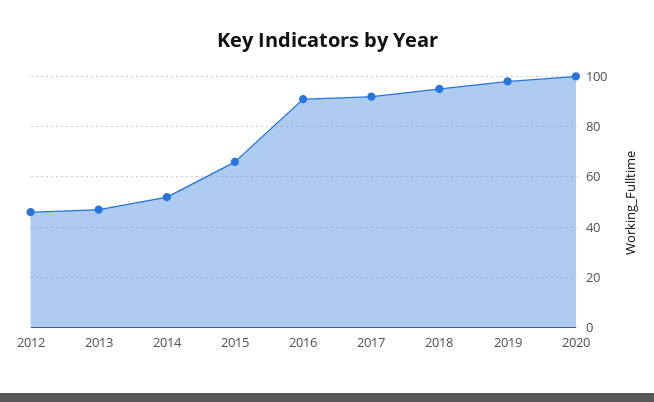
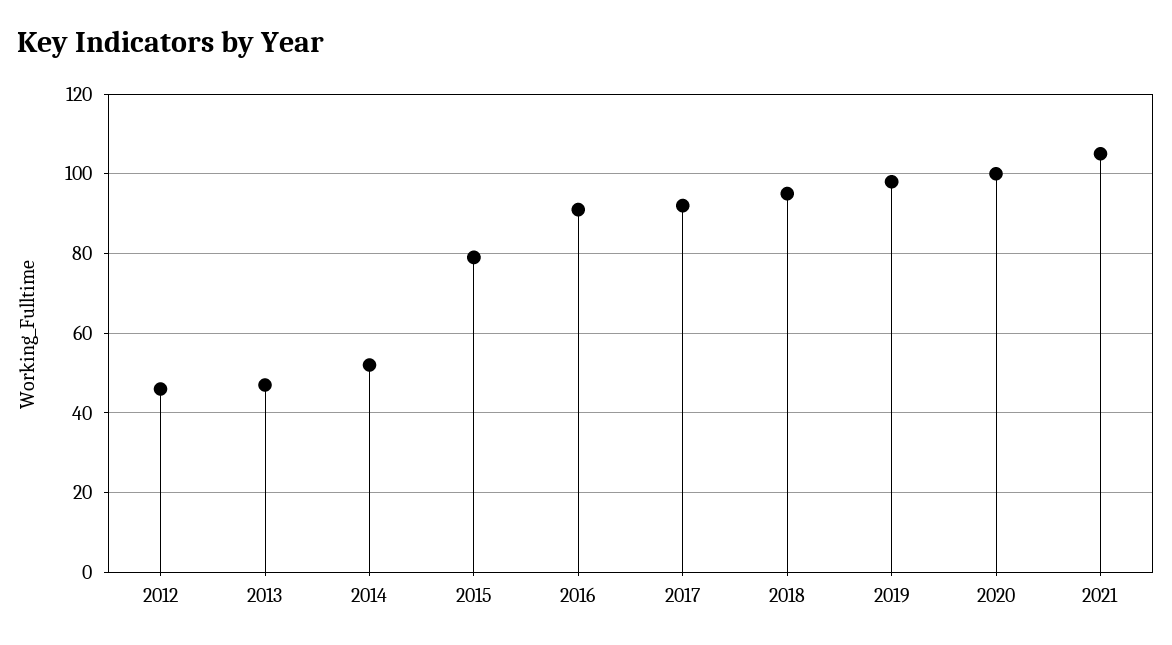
2015: 65 -> 80
2021: none -> 105

